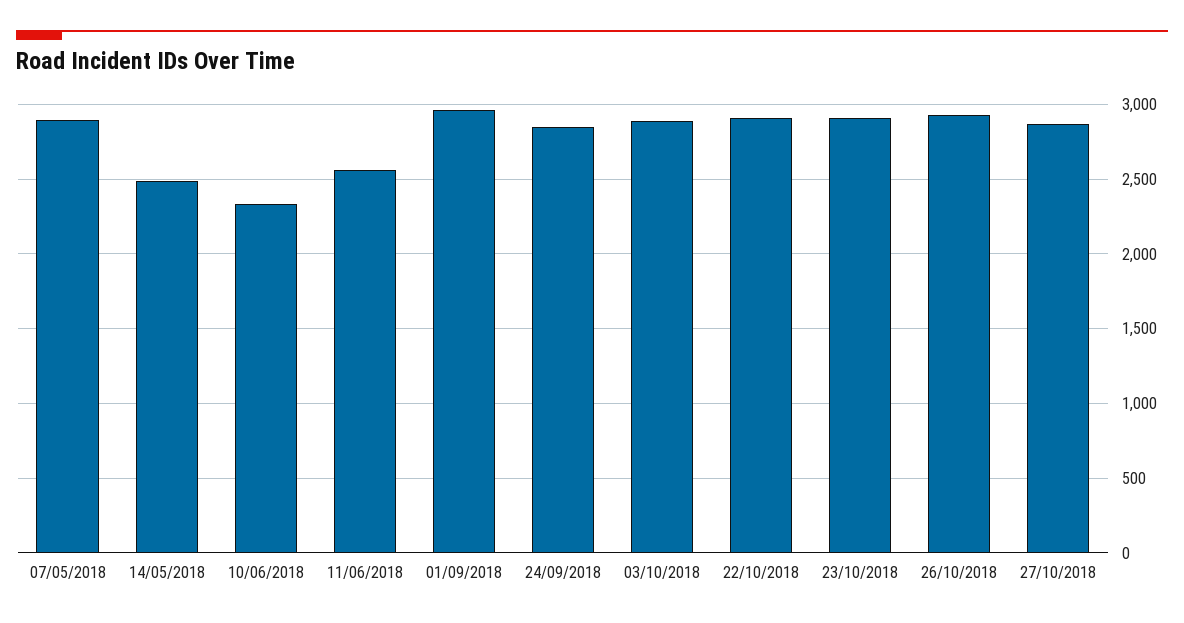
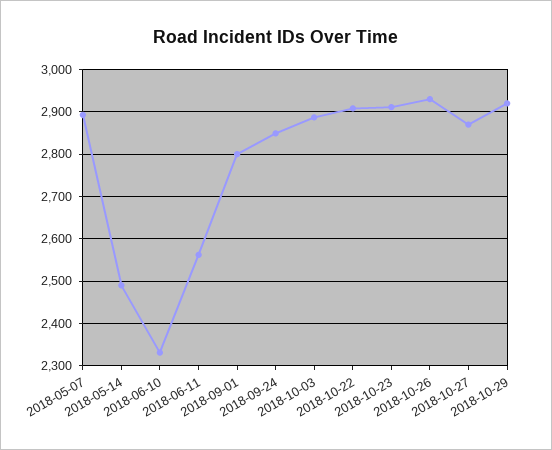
01/09/2018: 2950 -> 2800
2018-10-29: none -> 2920

